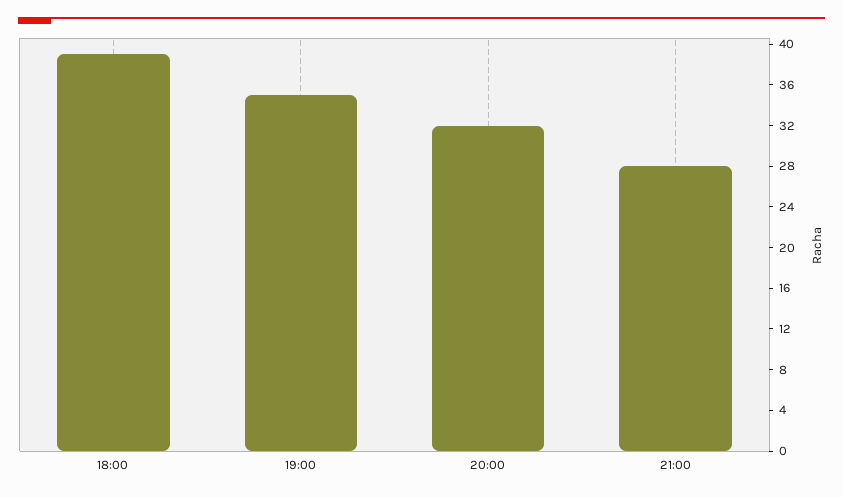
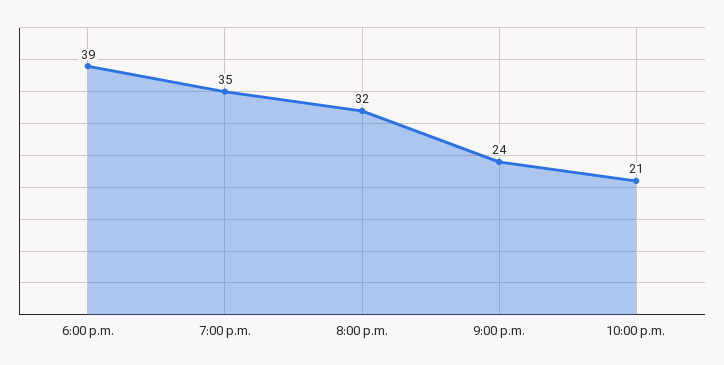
21:00: 28 -> 24
10:00 p.m.: none -> 21

